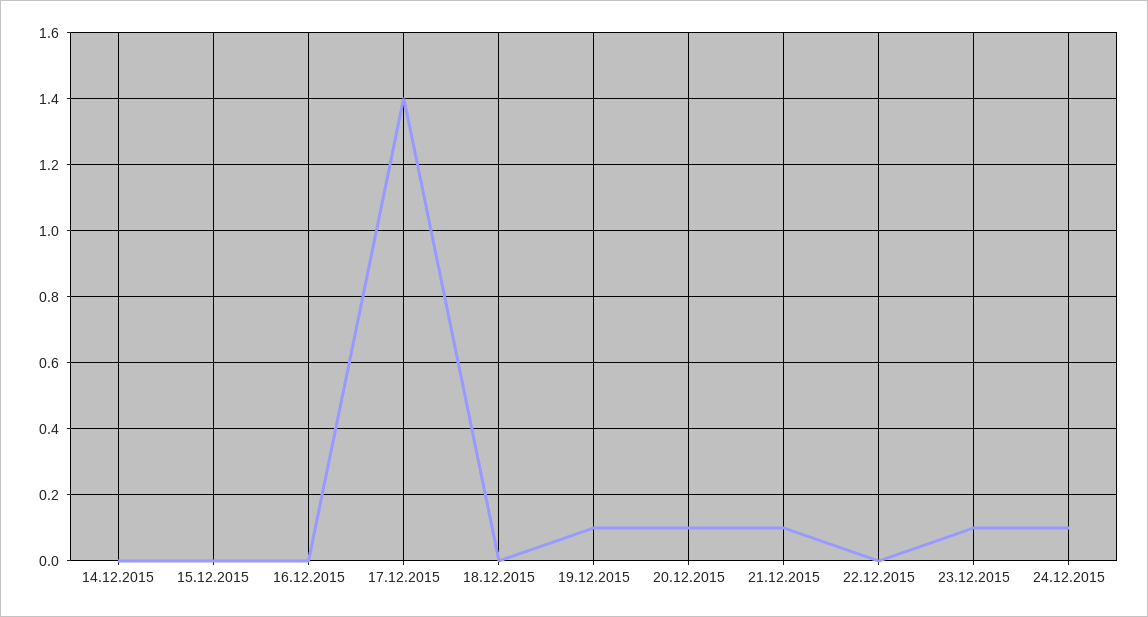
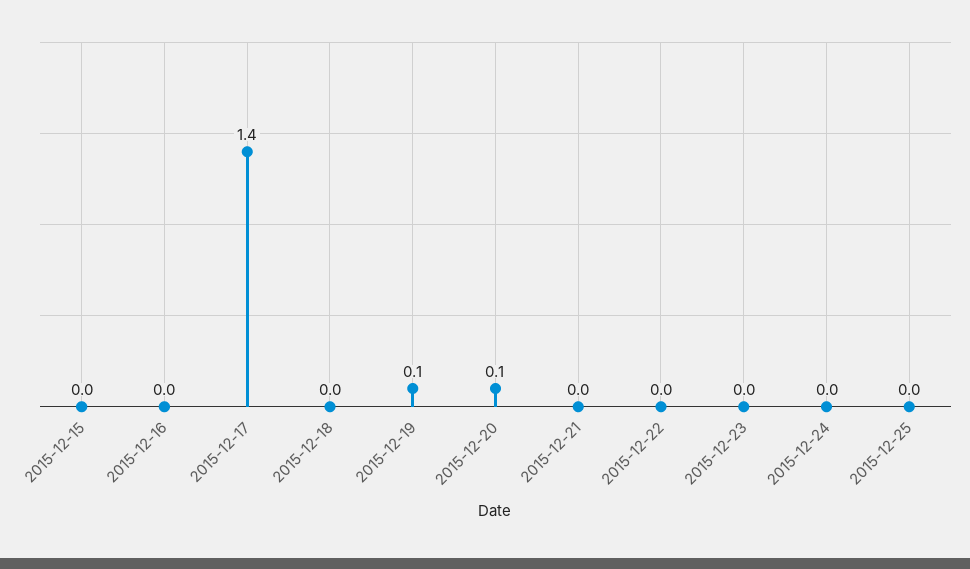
14.12.2015: 0 -> none
21.12.2015: 0.1 -> 0
23.12.2015: 0.1 -> 0
24.12.2015: 0.1 -> 0
2015-12-25: none -> 0

